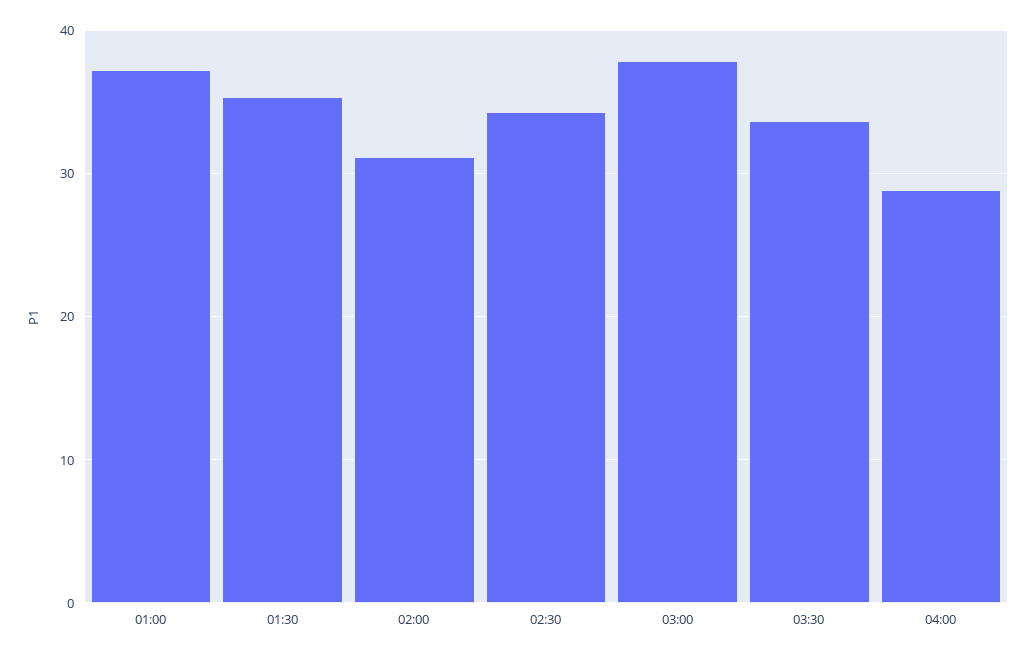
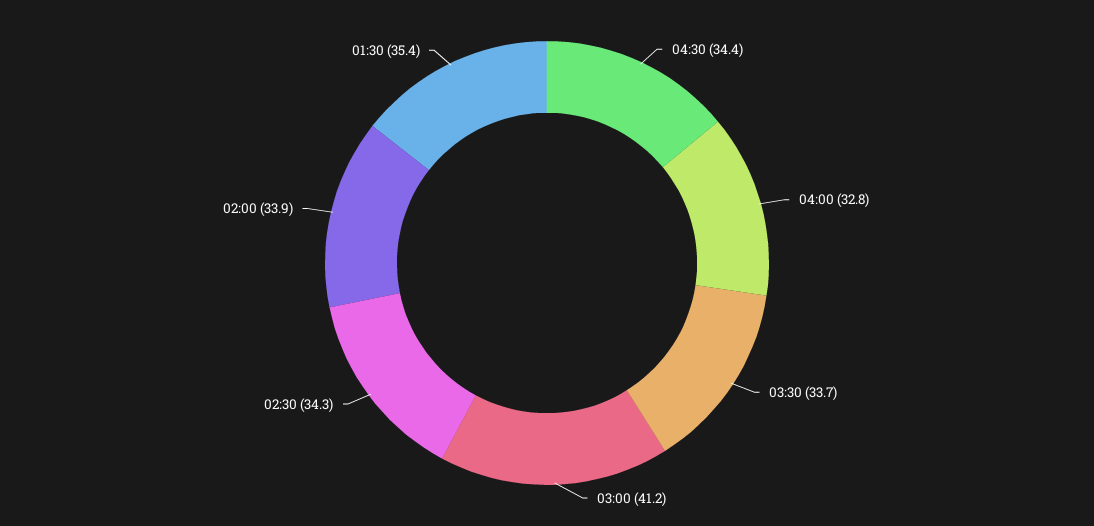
01:00: 37 -> none
02:00: 31 -> 33.9
03:00: 38 -> 41.2
04:00: 29 -> 32.8
04:30: none -> 34.4

